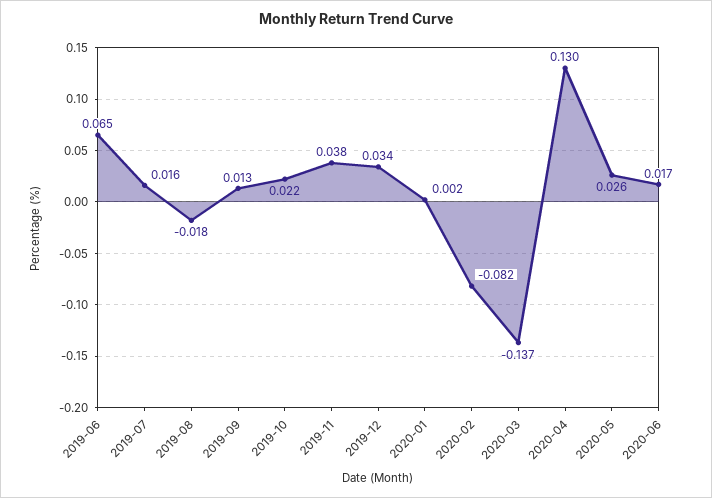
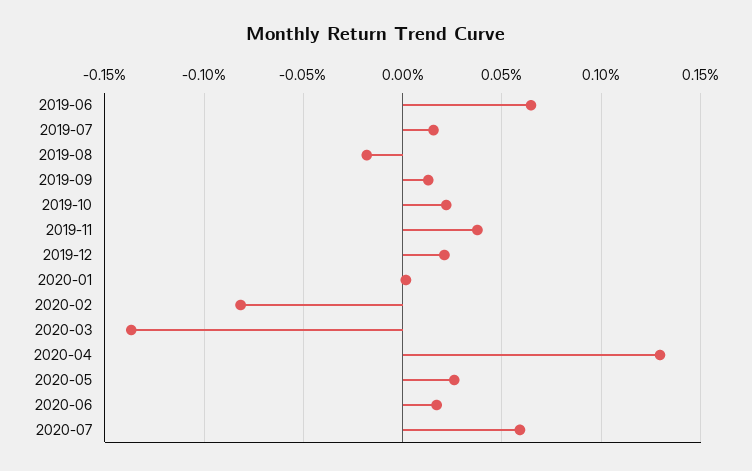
2019-12: 0.034 -> 0.02
2020-07: none -> 0.06

